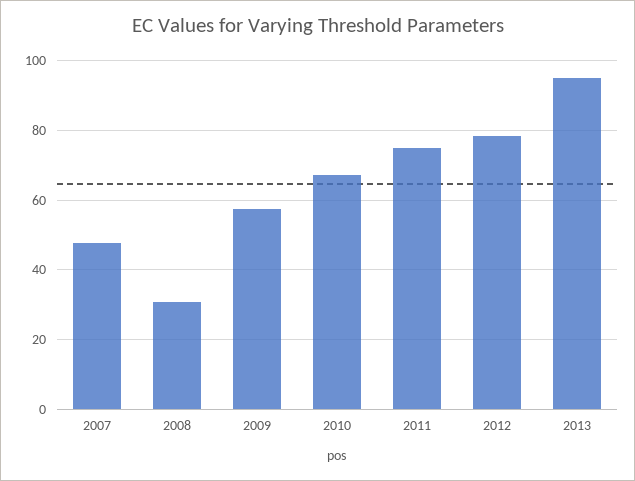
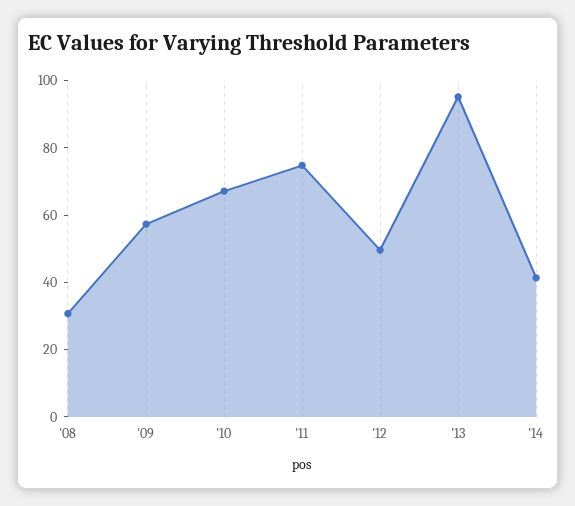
2007: 48 -> none
2012: 78 -> 50
'14: none -> 40

